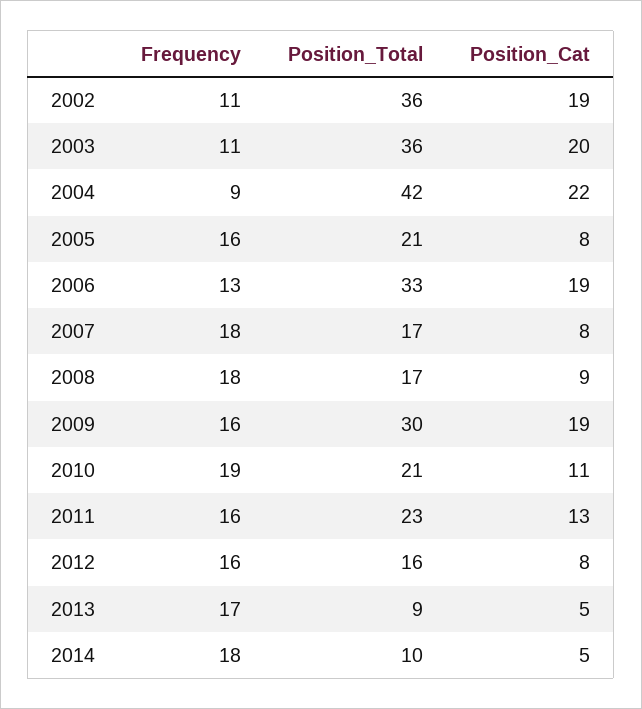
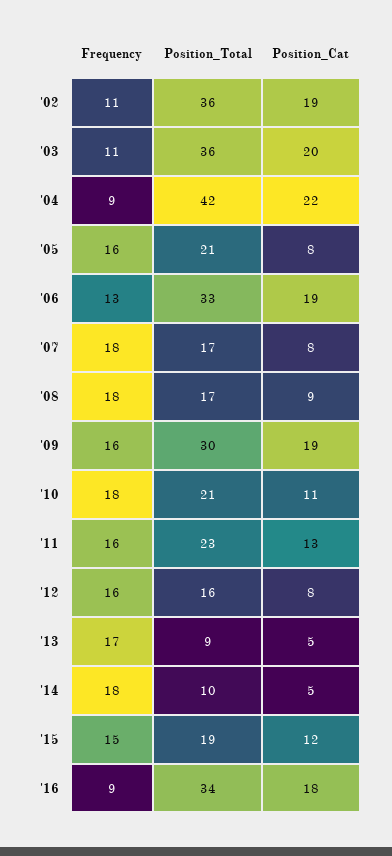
Frequency, 2010: 19 -> 18
Frequency, '15: none -> 15
Position_Total, '15: none -> 19
Position_Cat, '15: none -> 12
Frequency, '16: none -> 9
Position_Total, '16: none -> 34
Position_Cat, '16: none -> 18

